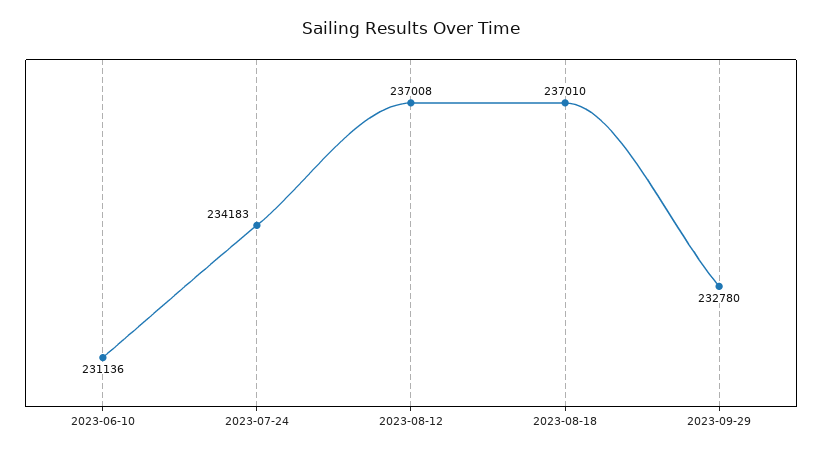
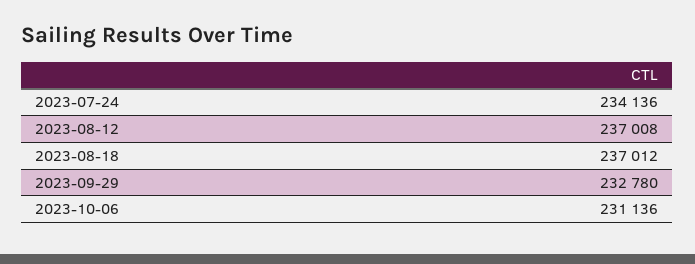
2023-06-10: 231136 -> none
2023-07-24: 234183 -> 234136
2023-08-18: 237010 -> 237012
2023-10-06: none -> 231136

